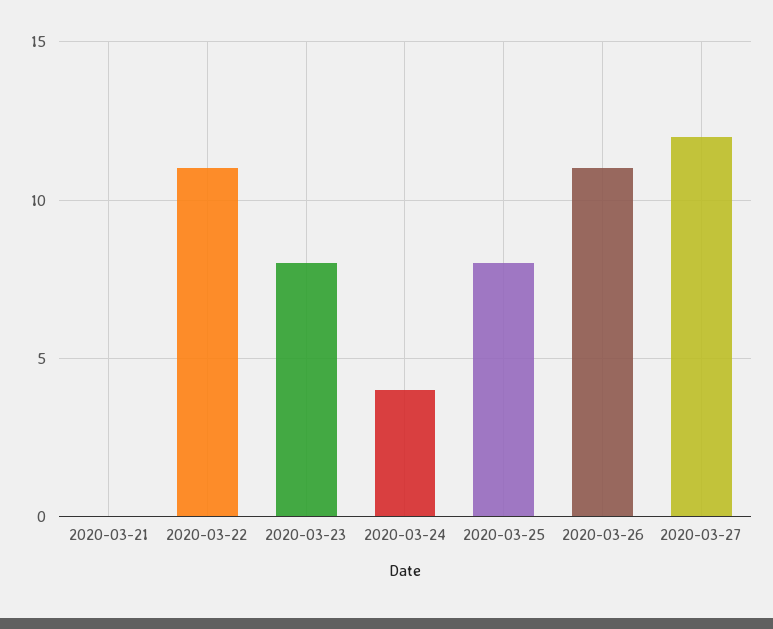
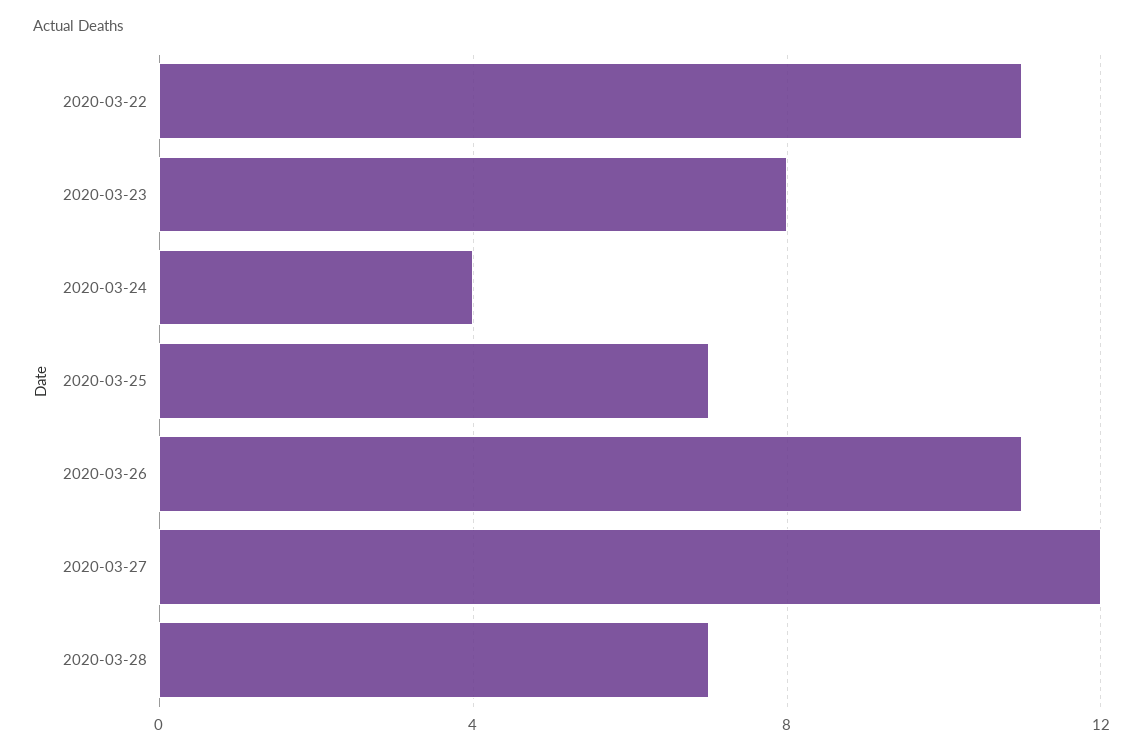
2020-03-21: 0 -> none
2020-03-25: 8 -> 7
2020-03-28: none -> 7

